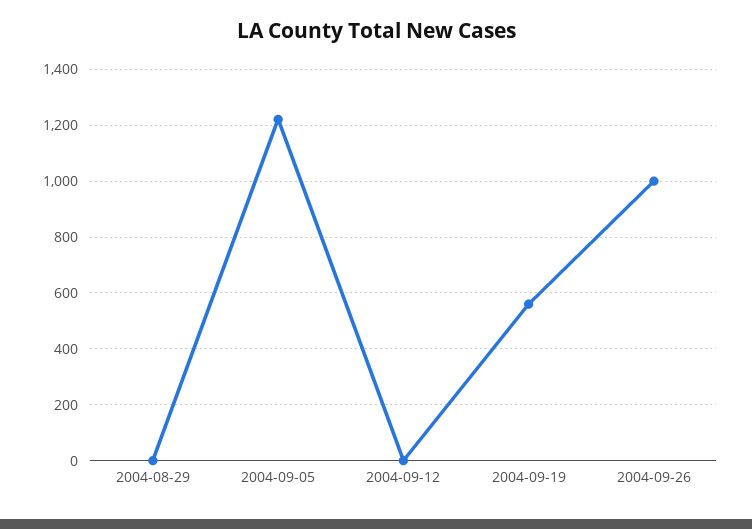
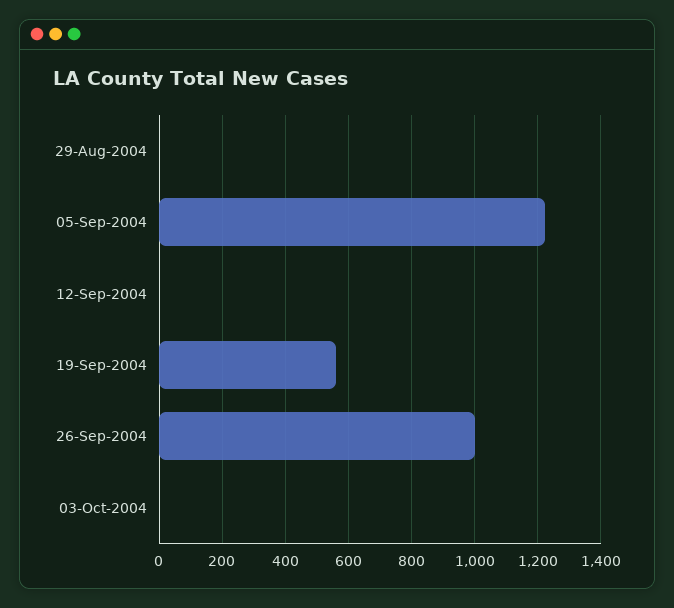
03-Oct-2004: none -> 0

